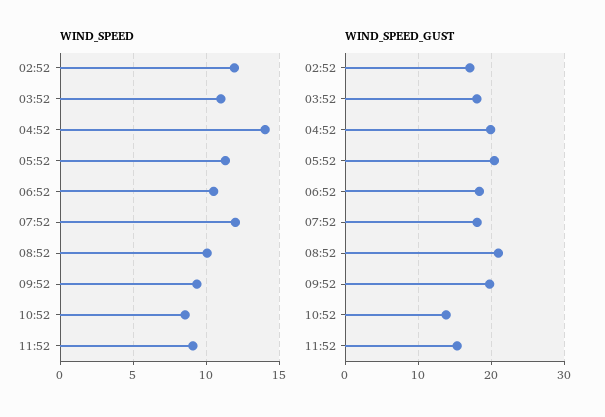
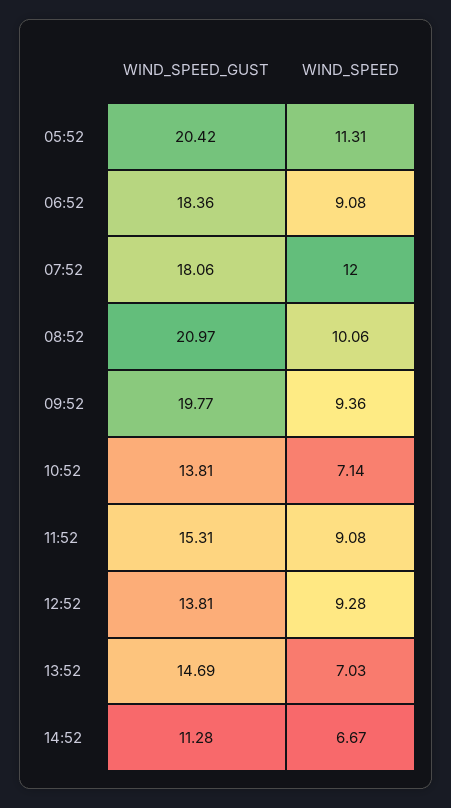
WIND_SPEED, 02:52: 12 -> none
WIND_SPEED, 03:52: 11 -> none
WIND_SPEED, 04:52: 14 -> none
WIND_SPEED, 06:52: 10.5 -> 9.08
WIND_SPEED, 10:52: 8.5 -> 7.14
WIND_SPEED_GUST, 02:52: 17 -> none
WIND_SPEED_GUST, 03:52: 18 -> none
WIND_SPEED_GUST, 04:52: 20 -> none
WIND_SPEED_GUST, 12:52: none -> 13.81
WIND_SPEED, 12:52: none -> 9.28
WIND_SPEED_GUST, 13:52: none -> 14.69
WIND_SPEED, 13:52: none -> 7.03
WIND_SPEED_GUST, 14:52: none -> 11.28
WIND_SPEED, 14:52: none -> 6.67

